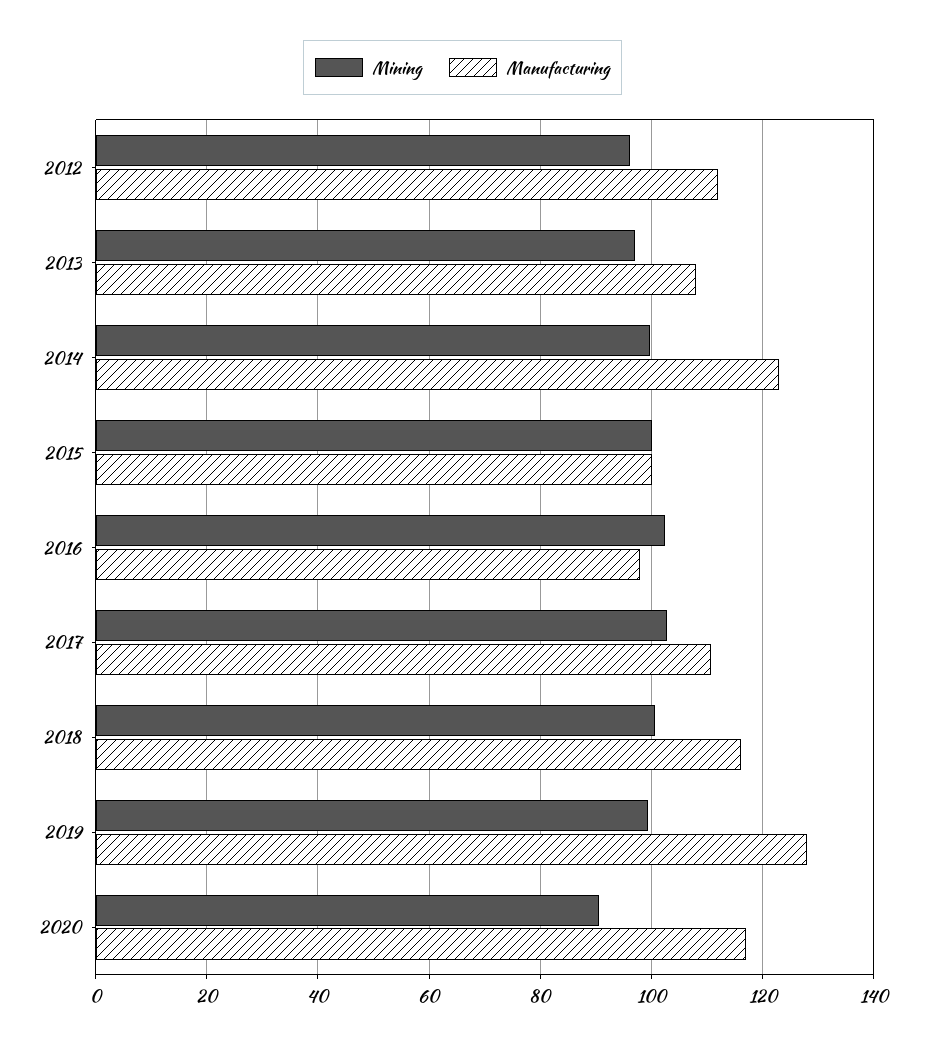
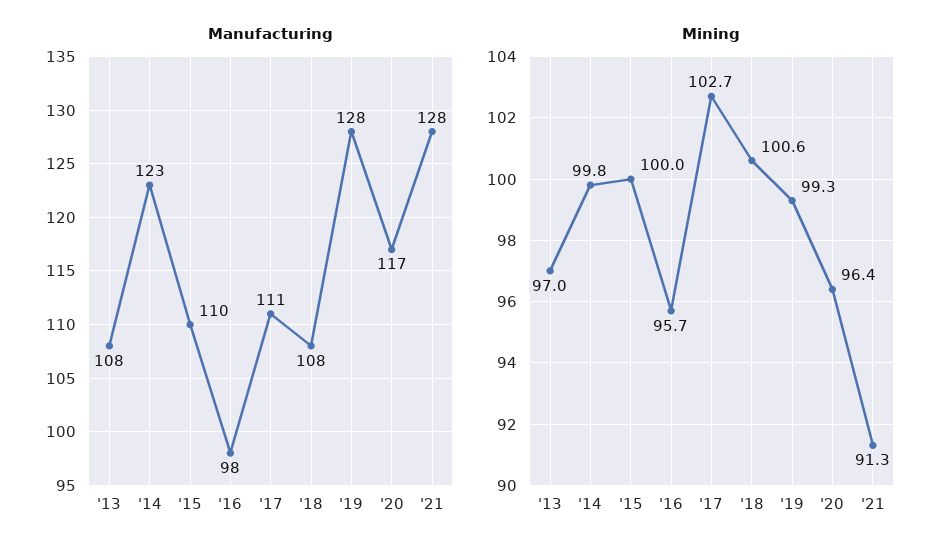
Mining, 2012: 96 -> none
Manufacturing, 2012: 112 -> none
Manufacturing, 2015: 100 -> 110
Mining, 2016: 102 -> 95.7
Manufacturing, 2018: 116 -> 108
Mining, 2020: 90 -> 96.4
Manufacturing, '21: none -> 128
Mining, '21: none -> 91.3

